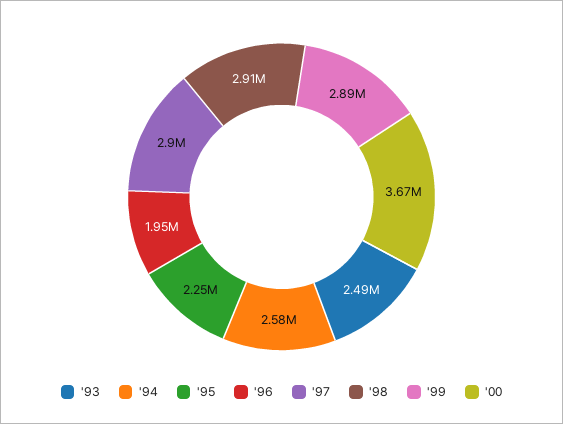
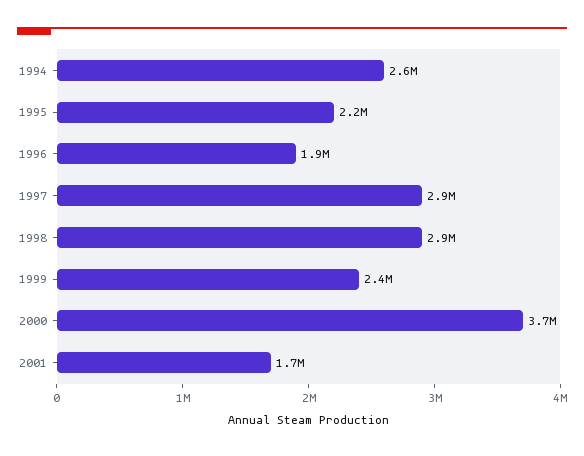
'93: 2490000 -> none
'99: 2890000 -> 2400000
2001: none -> 1700000

